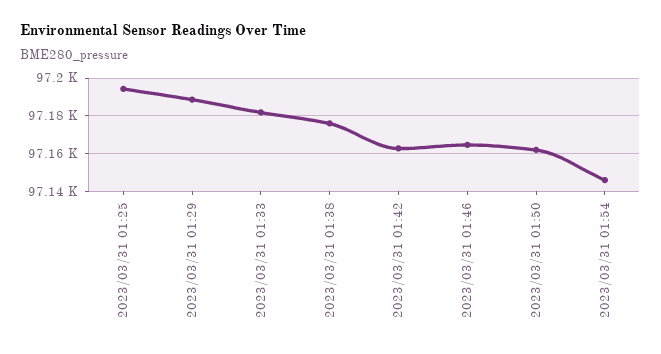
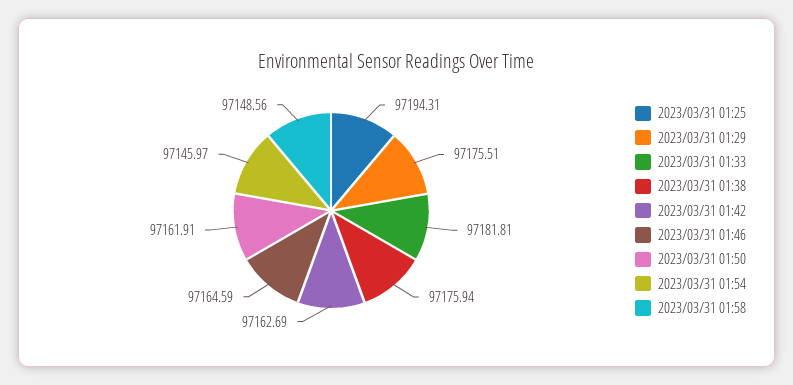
2023/03/31 01:29: 97190 -> 97175.51
2023/03/31 01:58: none -> 97148.56

